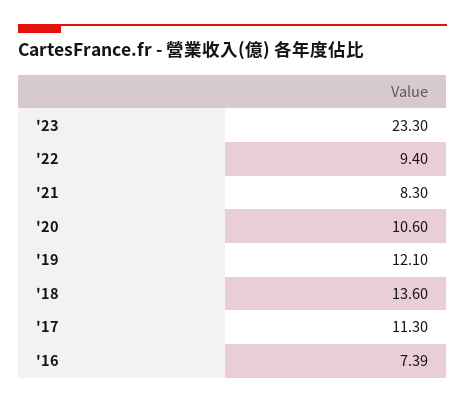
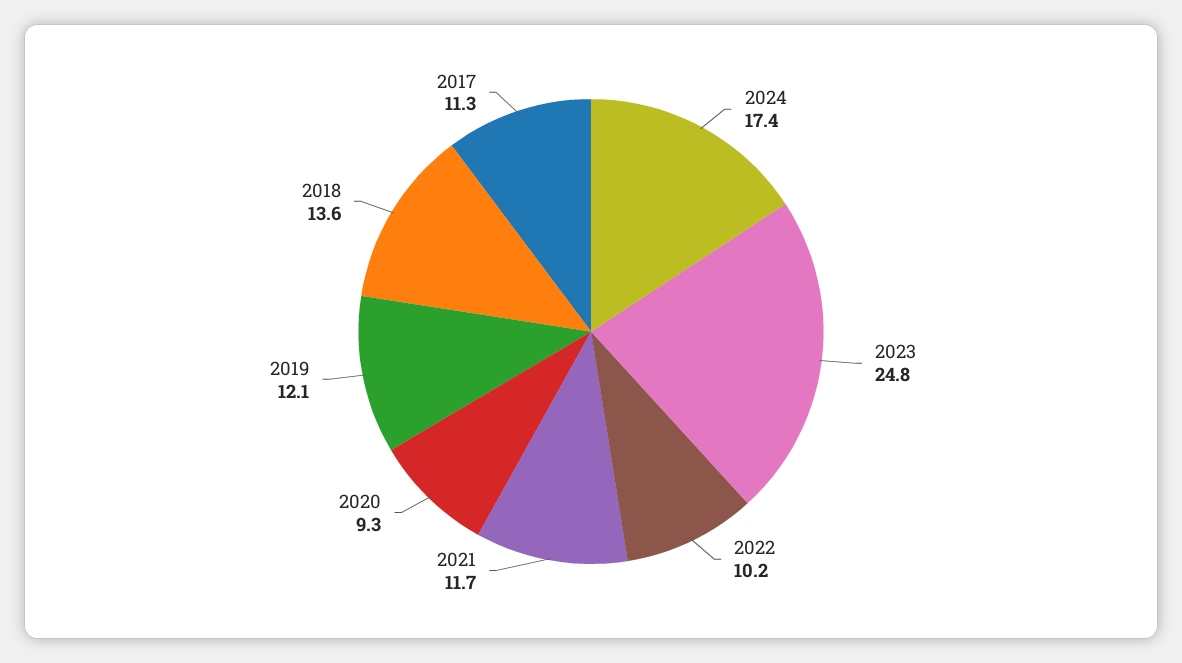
'23: 23.3 -> 24.8
'22: 9.4 -> 10.2
'21: 8.3 -> 11.7
'20: 10.6 -> 9.3
'16: 7.39 -> none
2024: none -> 17.4

